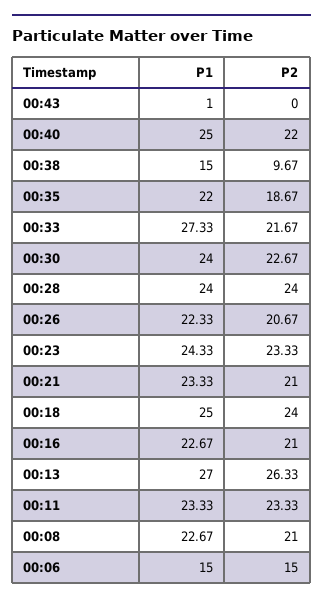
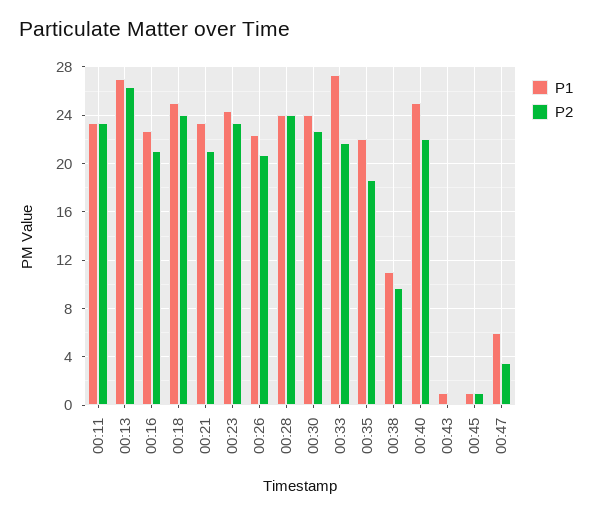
P1, 00:38: 15 -> 11
P1, 00:08: 22.67 -> none
P2, 00:08: 21 -> none
P1, 00:06: 15 -> none
P2, 00:06: 15 -> none
P1, 00:45: none -> 1
P2, 00:45: none -> 1
P1, 00:47: none -> 6
P2, 00:47: none -> 3.5

